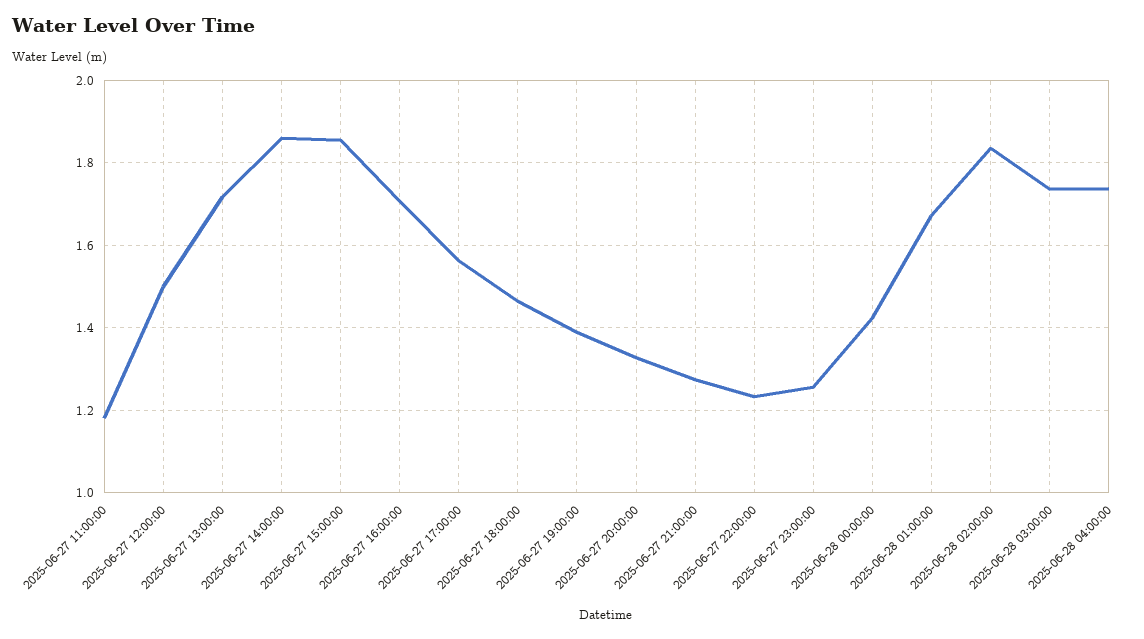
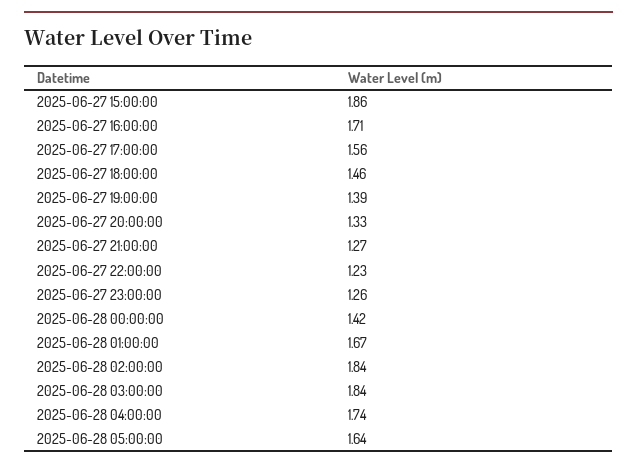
2025-06-27 11:00:00: 1.18 -> none
2025-06-27 12:00:00: 1.5 -> none
2025-06-27 13:00:00: 1.72 -> none
2025-06-27 14:00:00: 1.86 -> none
2025-06-28 03:00:00: 1.74 -> 1.84
2025-06-28 05:00:00: none -> 1.64

